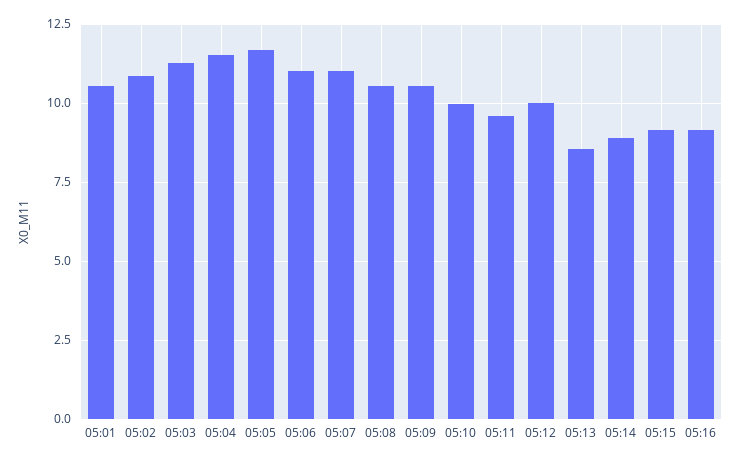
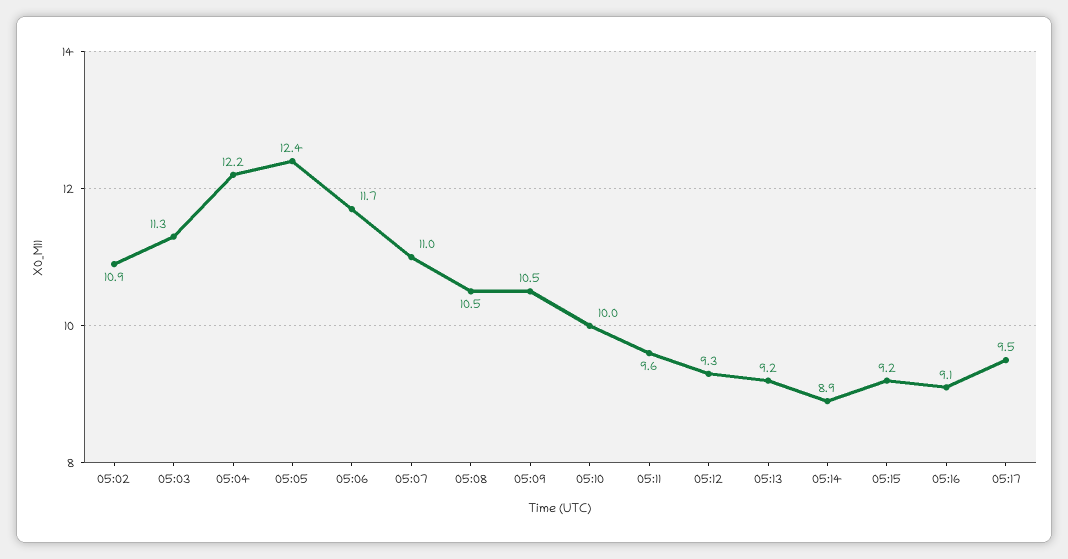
05:01: 10.5 -> none
05:04: 11.5 -> 12.2
05:05: 11.75 -> 12.4
05:06: 11 -> 11.7
05:12: 10 -> 9.3
05:13: 8.5 -> 9.2
05:17: none -> 9.5

